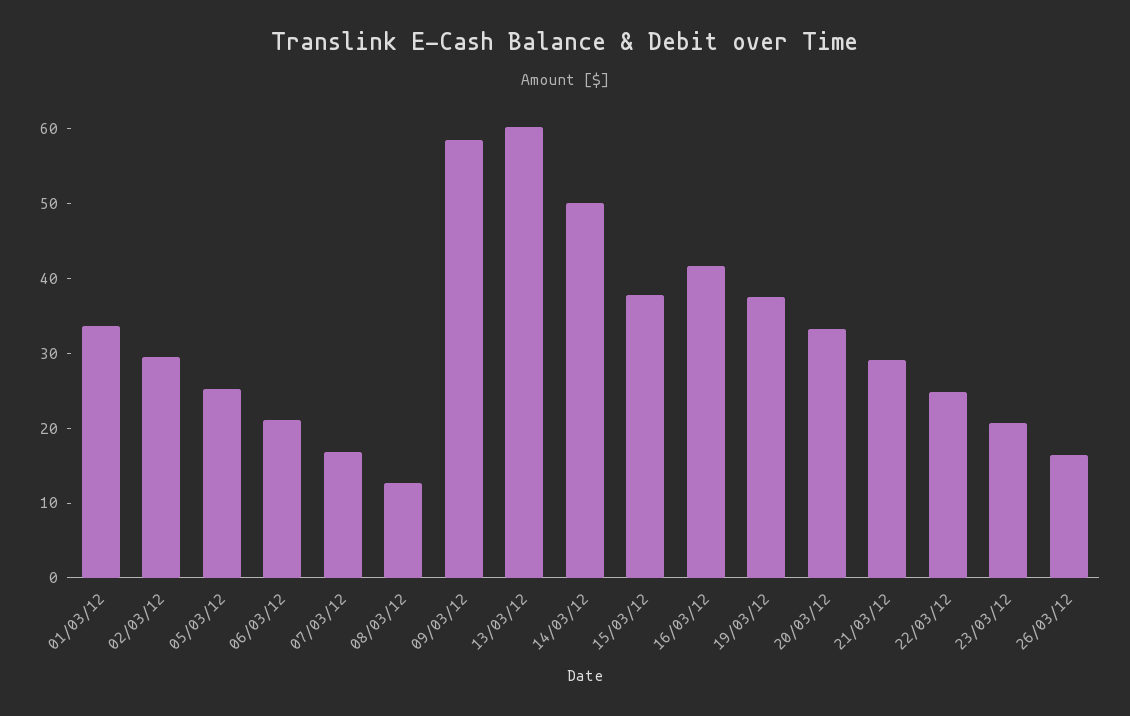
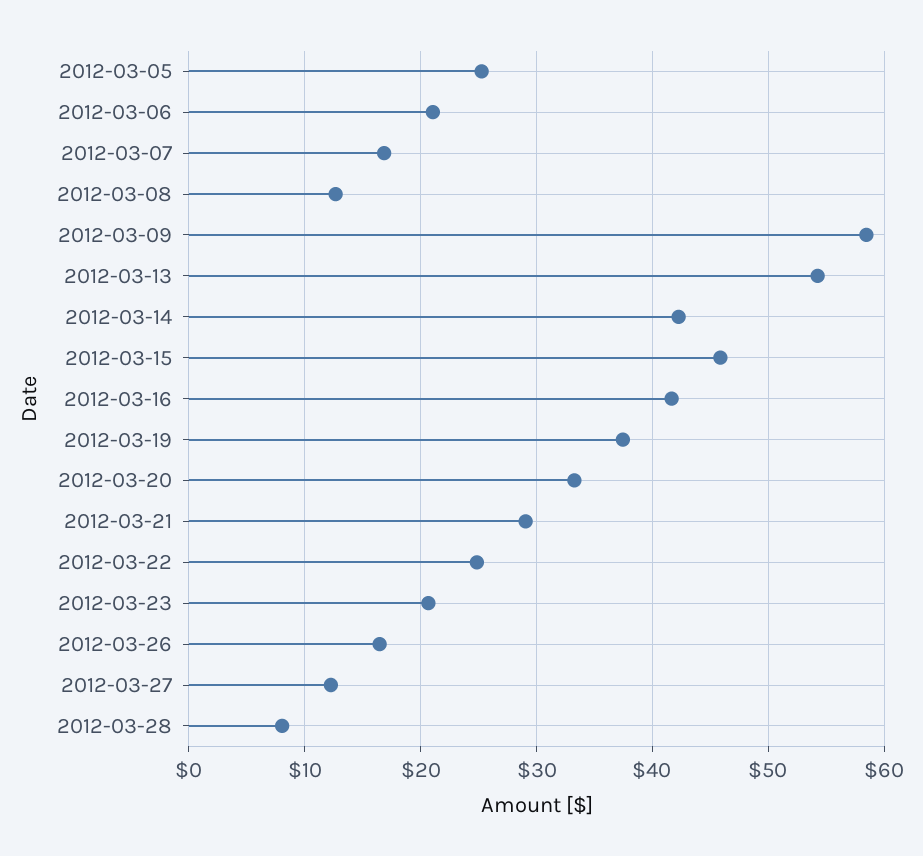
01/03/12: 34 -> none
02/03/12: 30 -> none
13/03/12: 60 -> 54
14/03/12: 50 -> 42
15/03/12: 38 -> 46
2012-03-27: none -> 12
2012-03-28: none -> 8

